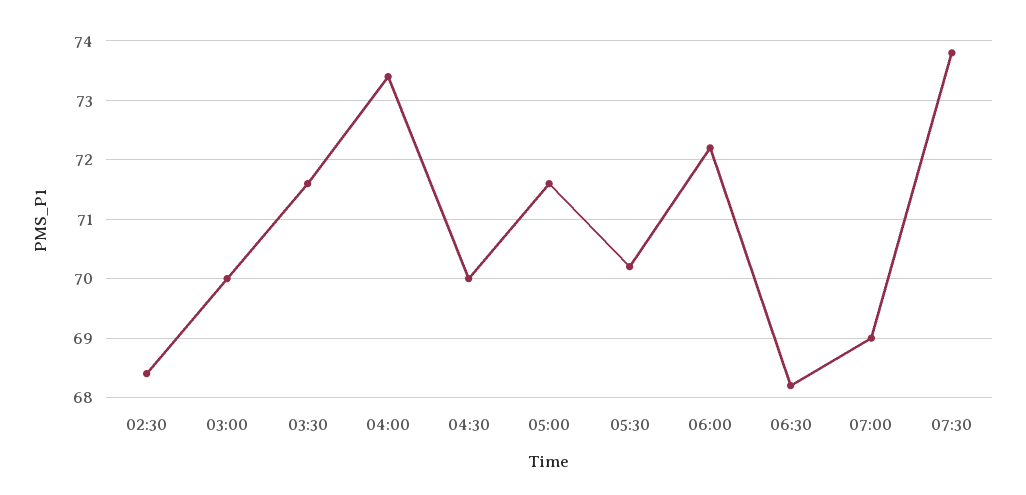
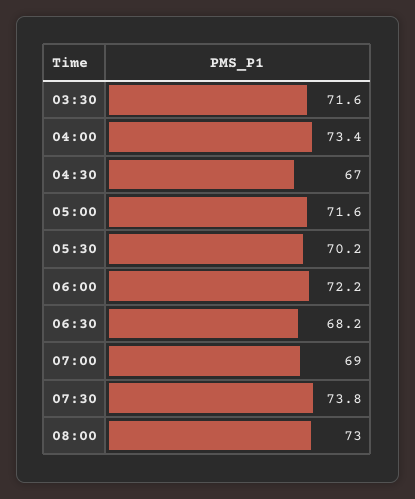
02:30: 68.5 -> none
03:00: 70 -> none
04:30: 70 -> 67
08:00: none -> 73

